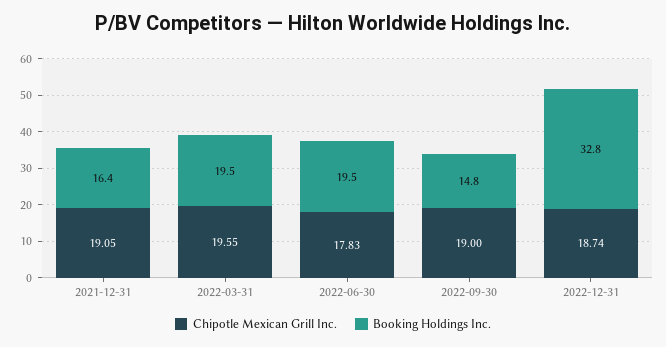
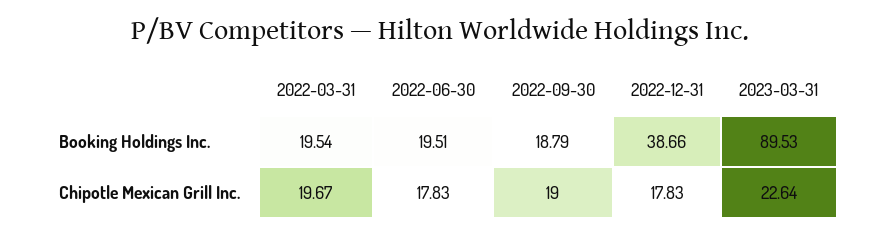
Chipotle Mexican Grill Inc., 2021-12-31: 19.05 -> none
Booking Holdings Inc., 2021-12-31: 16.4 -> none
Chipotle Mexican Grill Inc., 2022-03-31: 19.55 -> 19.67
Booking Holdings Inc., 2022-09-30: 14.8 -> 18.79
Chipotle Mexican Grill Inc., 2022-12-31: 18.74 -> 17.83
Booking Holdings Inc., 2022-12-31: 32.8 -> 38.66
Booking Holdings Inc., 2023-03-31: none -> 89.53
Chipotle Mexican Grill Inc., 2023-03-31: none -> 22.64

